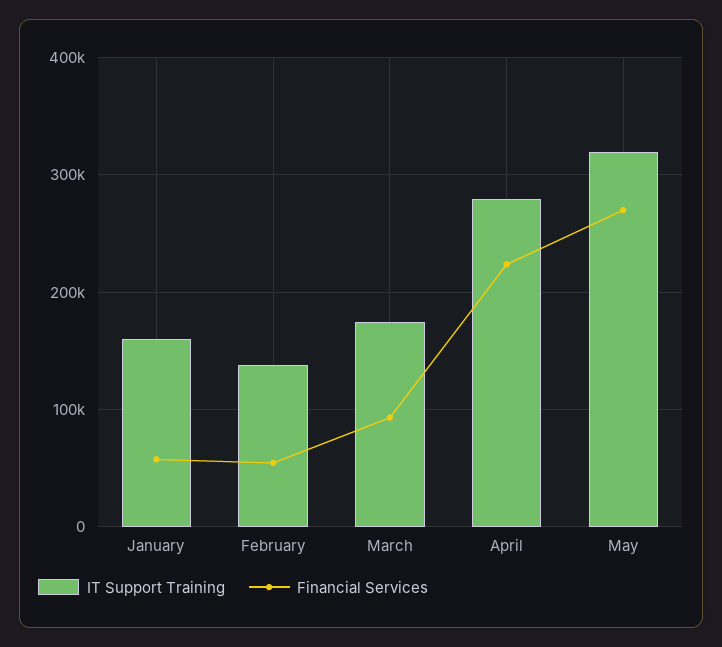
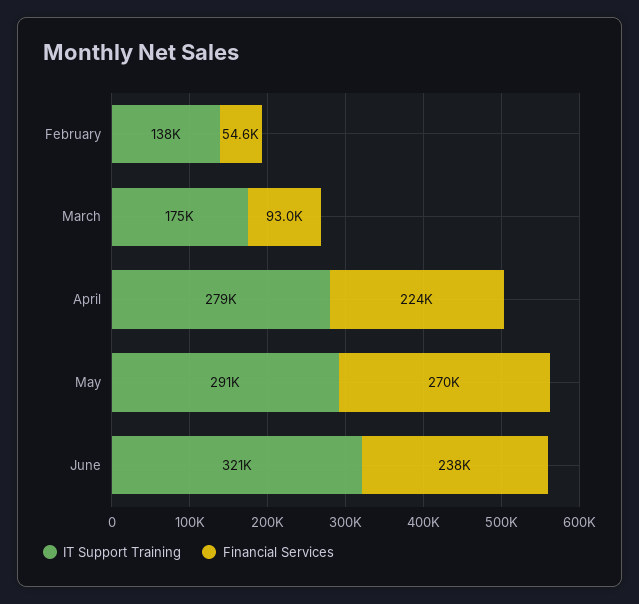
IT Support Training, January: 160000 -> none
Financial Services, January: 60000 -> none
IT Support Training, May: 320000 -> 291000
IT Support Training, June: none -> 321000
Financial Services, June: none -> 238000

